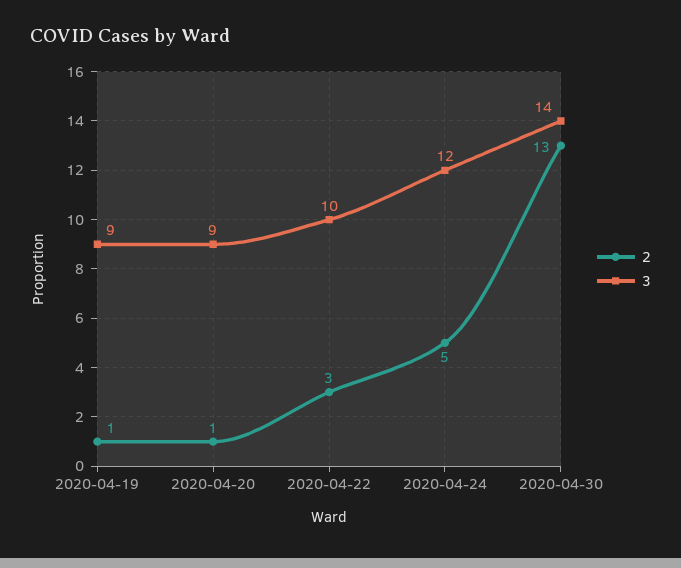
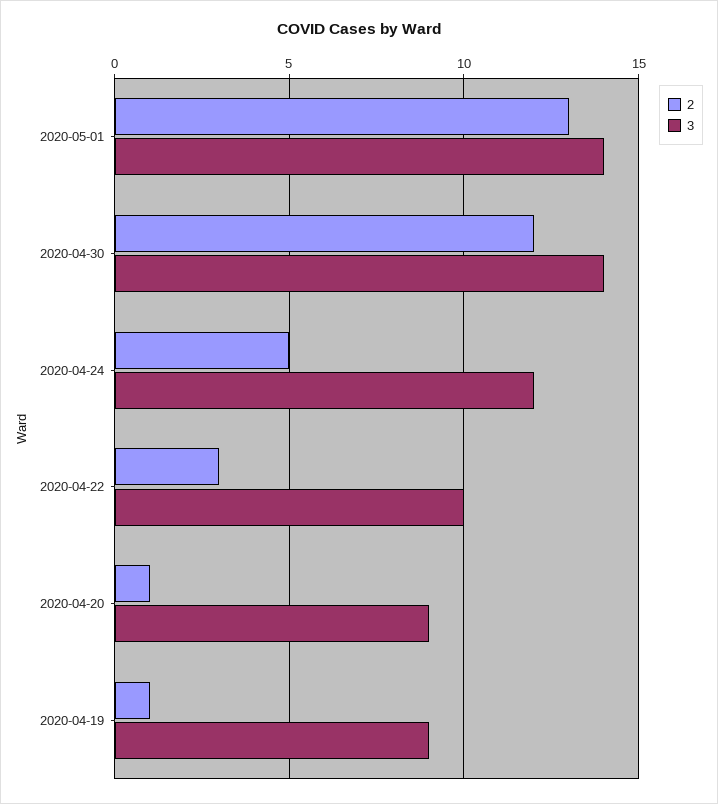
2, 2020-04-30: 13 -> 12
2, 2020-05-01: none -> 13
3, 2020-05-01: none -> 14

